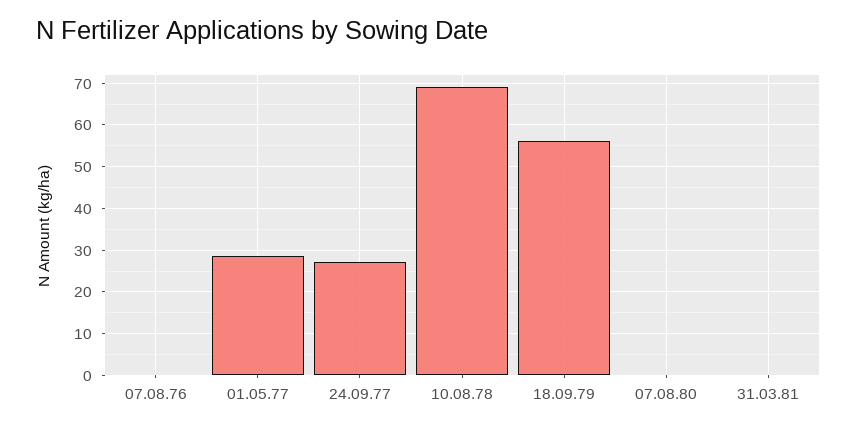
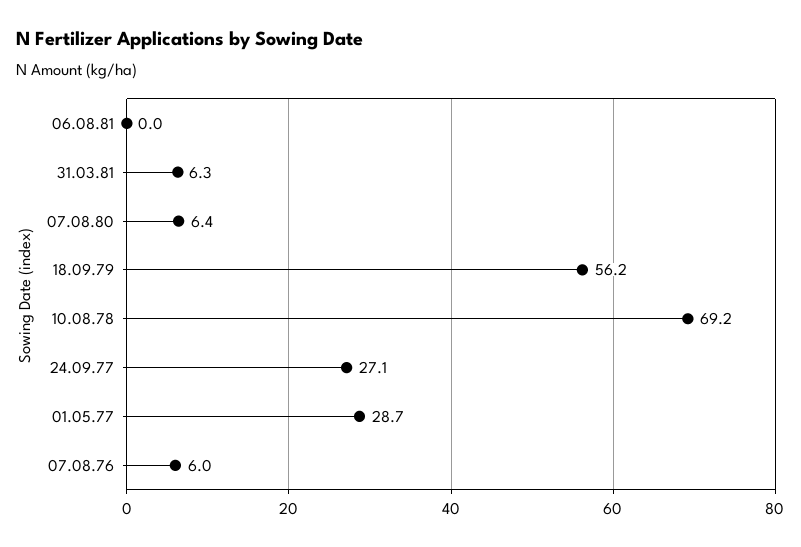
07.08.76: 0 -> 6
07.08.80: 0 -> 6.4
31.03.81: 0 -> 6.3
06.08.81: none -> 0

